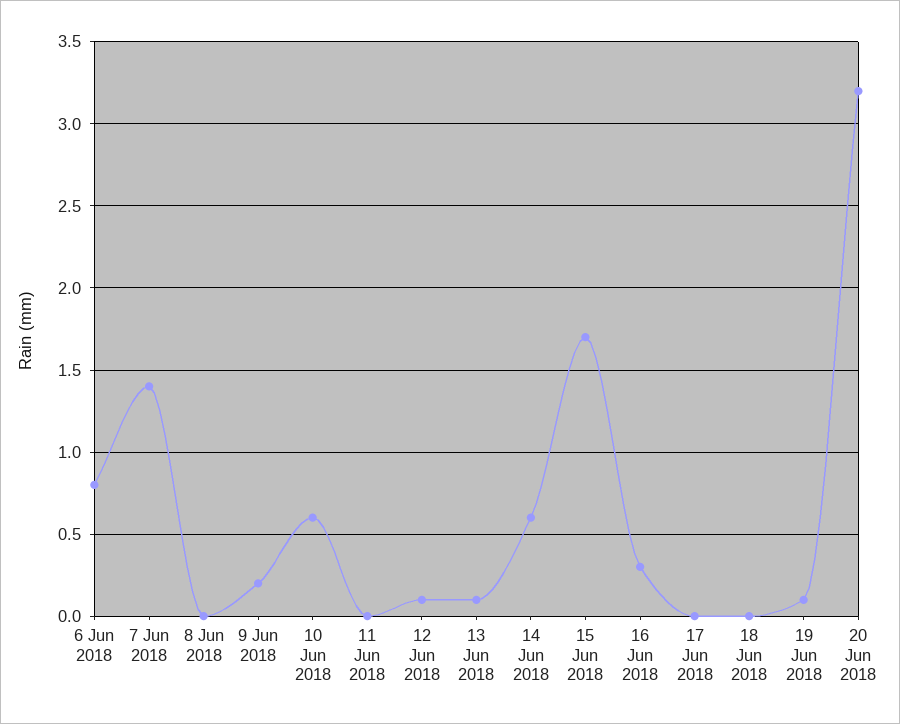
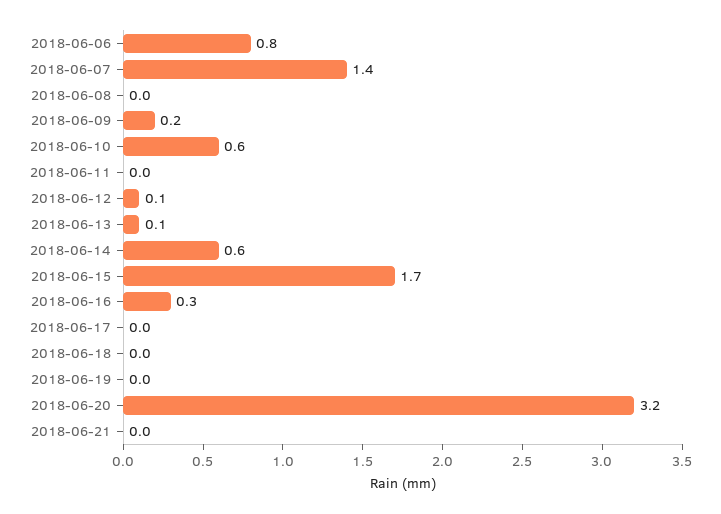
19 Jun 2018: 0.1 -> 0
2018-06-21: none -> 0

